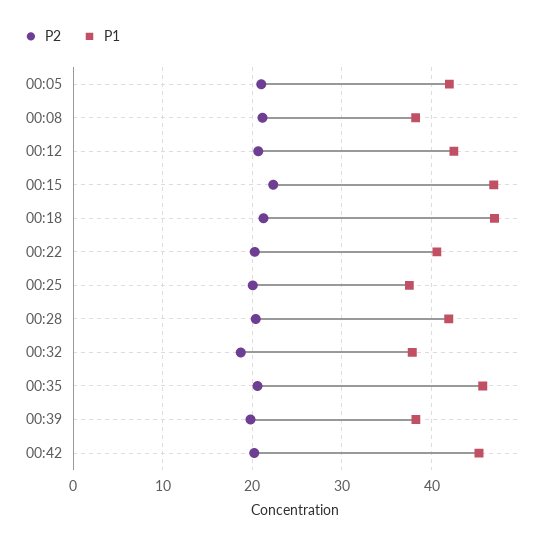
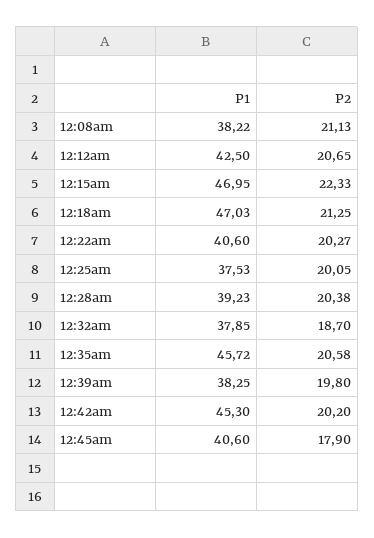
P2, 00:05: 21 -> none
P1, 00:05: 42 -> none
P1, 00:28: 42 -> 39.23
P1, 12:45am: none -> 40.6
P2, 12:45am: none -> 17.9

